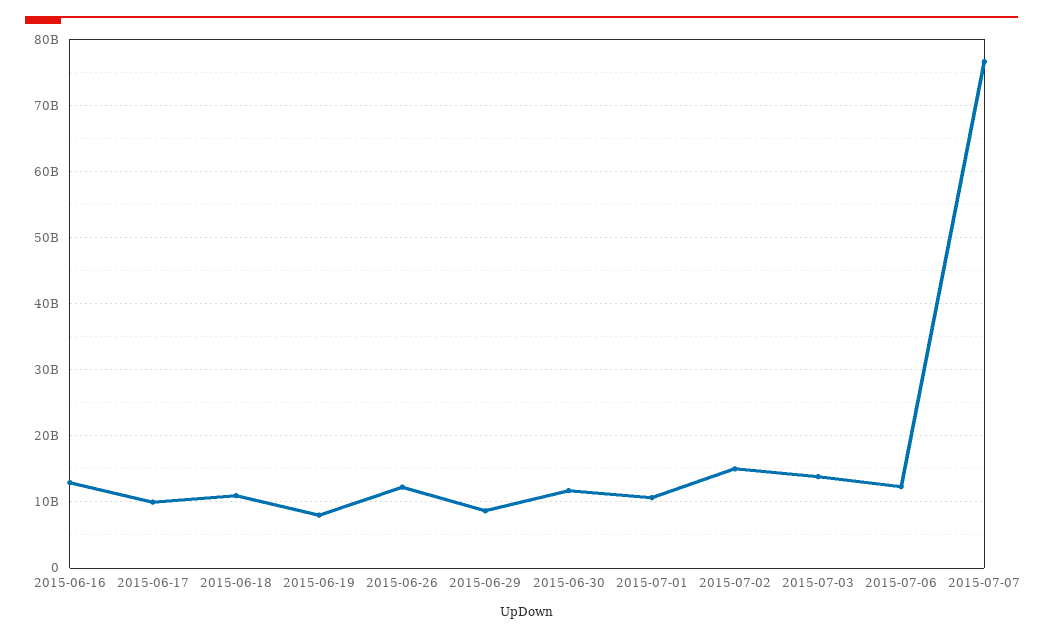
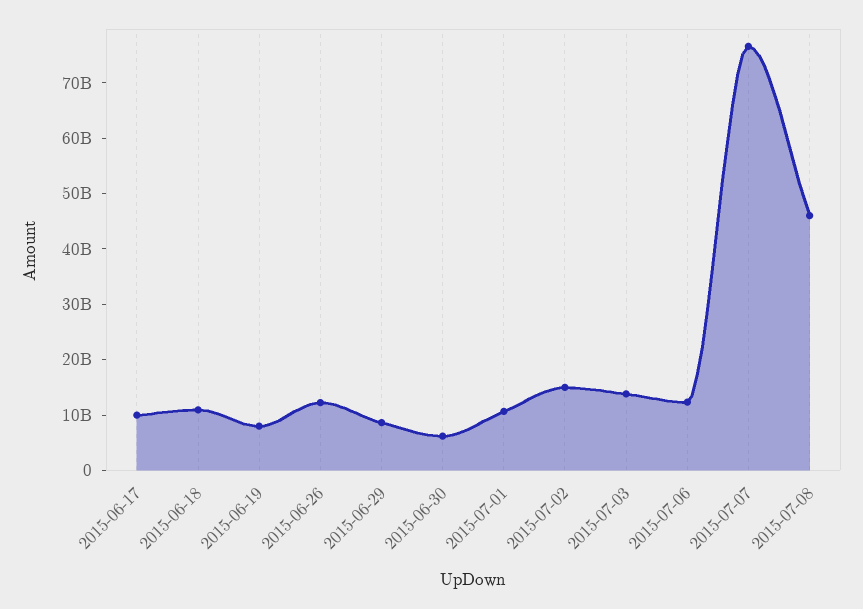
2015-06-16: 13000000000 -> none
2015-06-30: 12000000000 -> 6000000000
2015-07-08: none -> 46000000000

